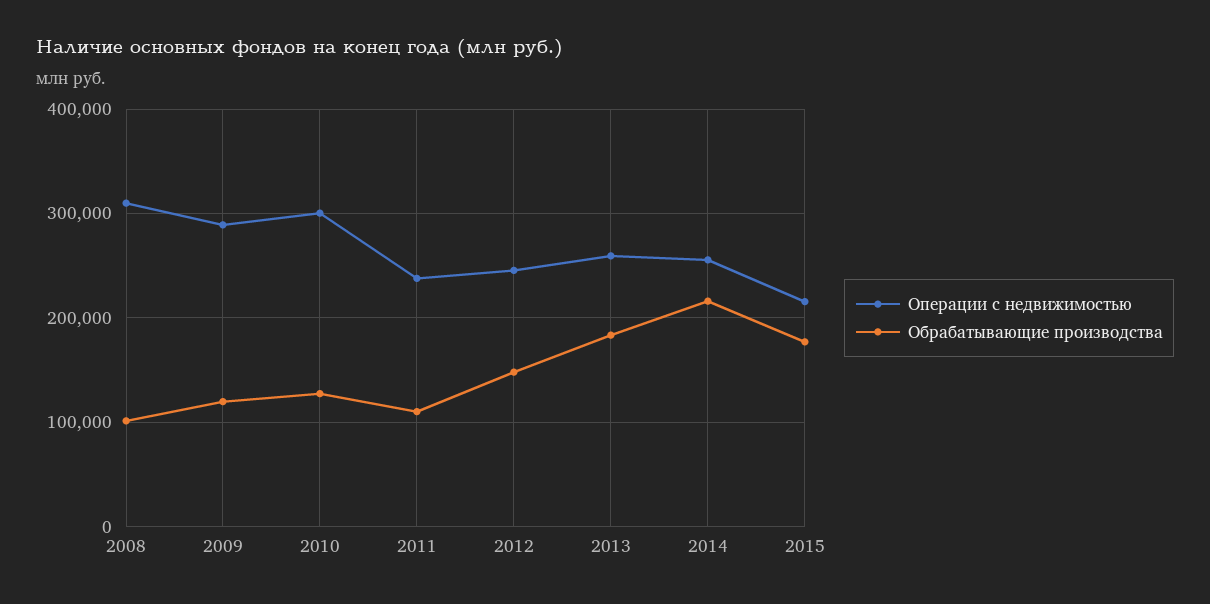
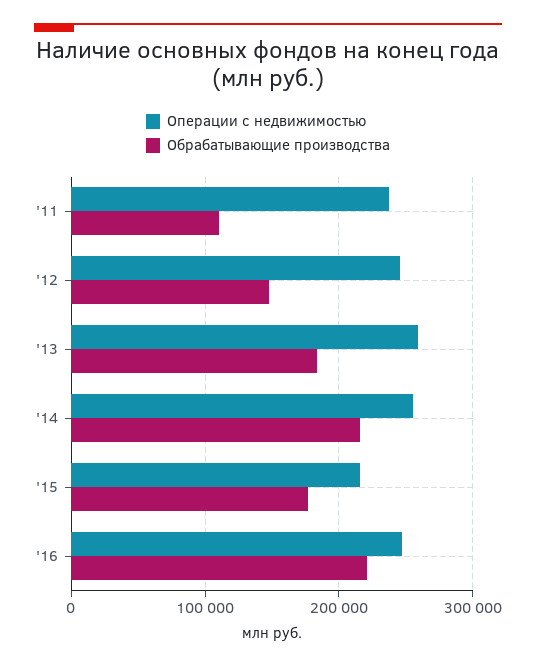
Операции с недвижимостью, 2008: 310000 -> none
Обрабатывающие производства, 2008: 100000 -> none
Операции с недвижимостью, 2009: 290000 -> none
Обрабатывающие производства, 2009: 120000 -> none
Операции с недвижимостью, 2010: 300000 -> none
Обрабатывающие производства, 2010: 130000 -> none
Операции с недвижимостью, '16: none -> 250000
Обрабатывающие производства, '16: none -> 220000

